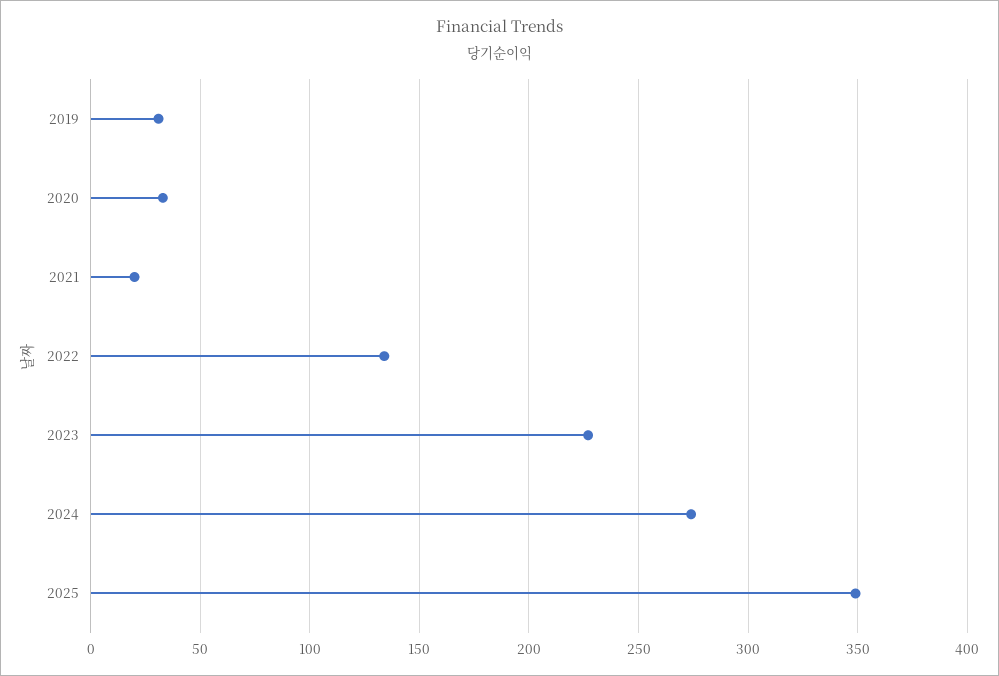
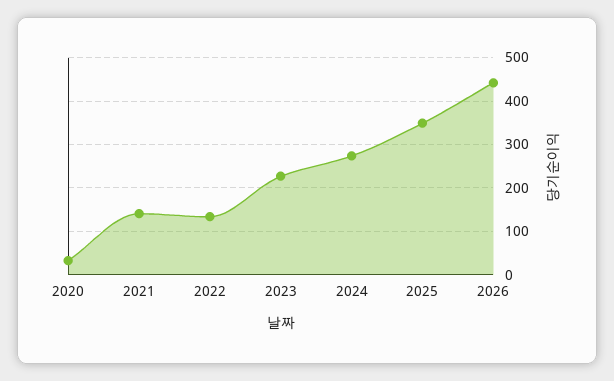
2019: 30 -> none
2021: 20 -> 140
2026: none -> 440

